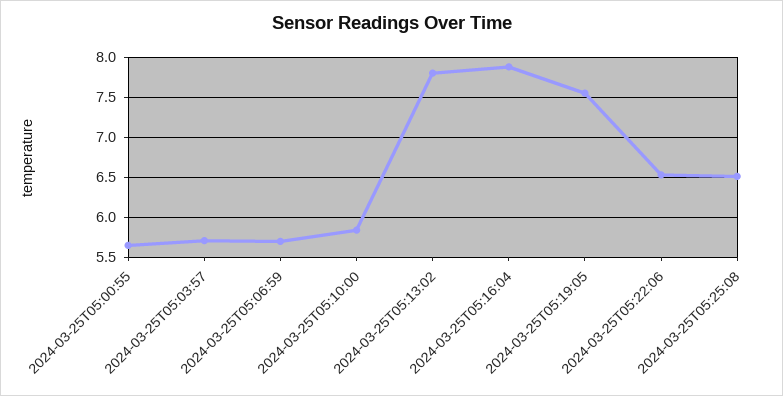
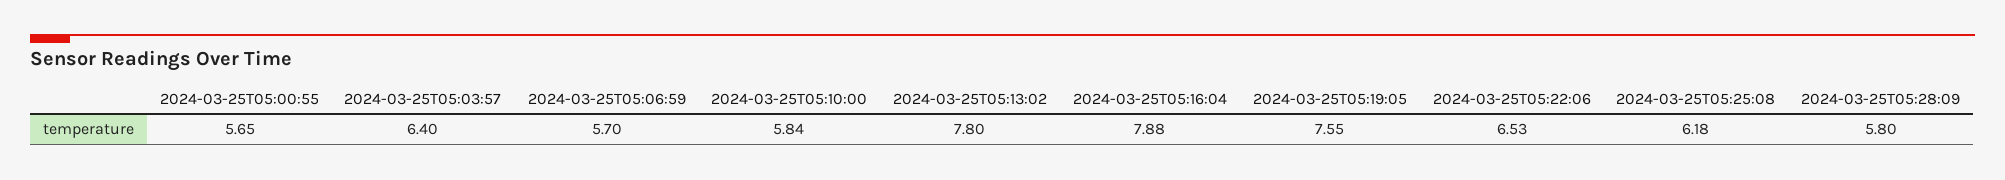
2024-03-25T05:03:57: 5.7 -> 6.4
2024-03-25T05:25:08: 6.5 -> 6.18
2024-03-25T05:28:09: none -> 5.8

